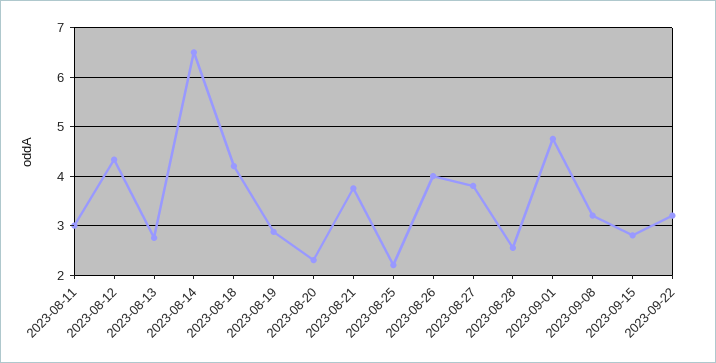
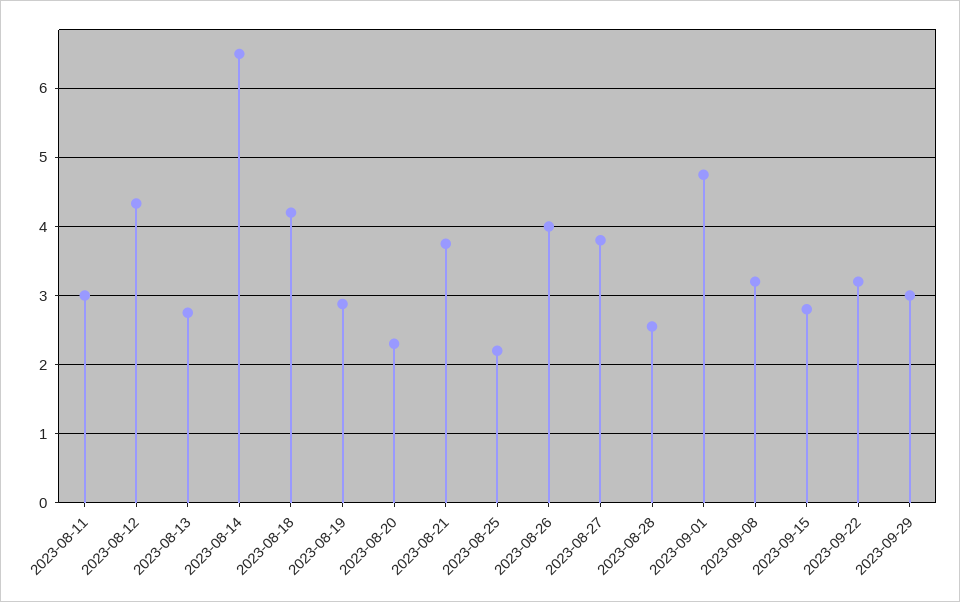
2023-09-29: none -> 3

